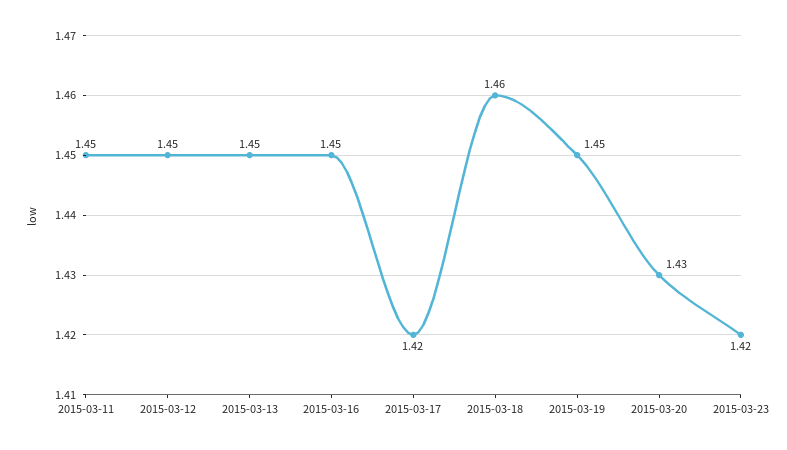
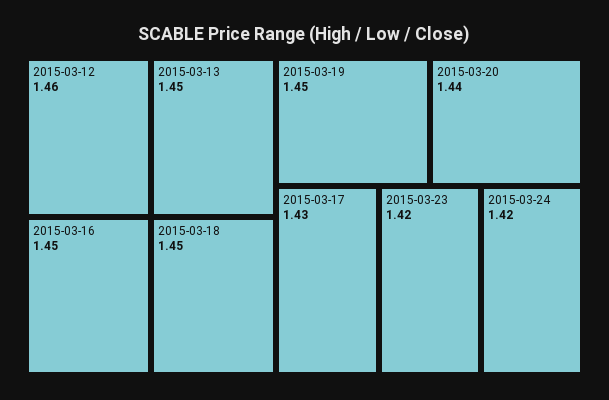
2015-03-11: 1.45 -> none
2015-03-12: 1.45 -> 1.46
2015-03-17: 1.42 -> 1.43
2015-03-18: 1.46 -> 1.45
2015-03-20: 1.43 -> 1.44
2015-03-24: none -> 1.42

